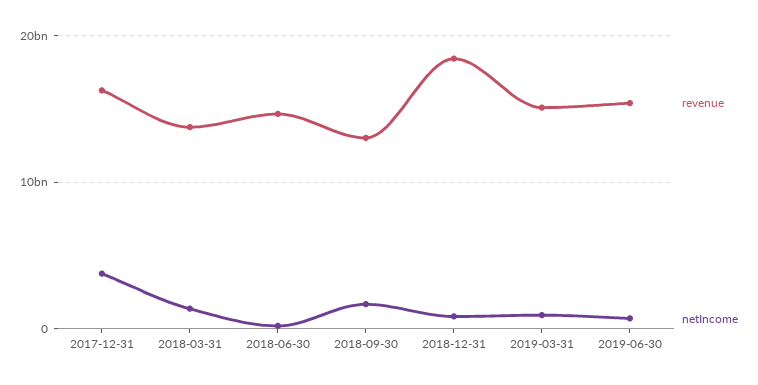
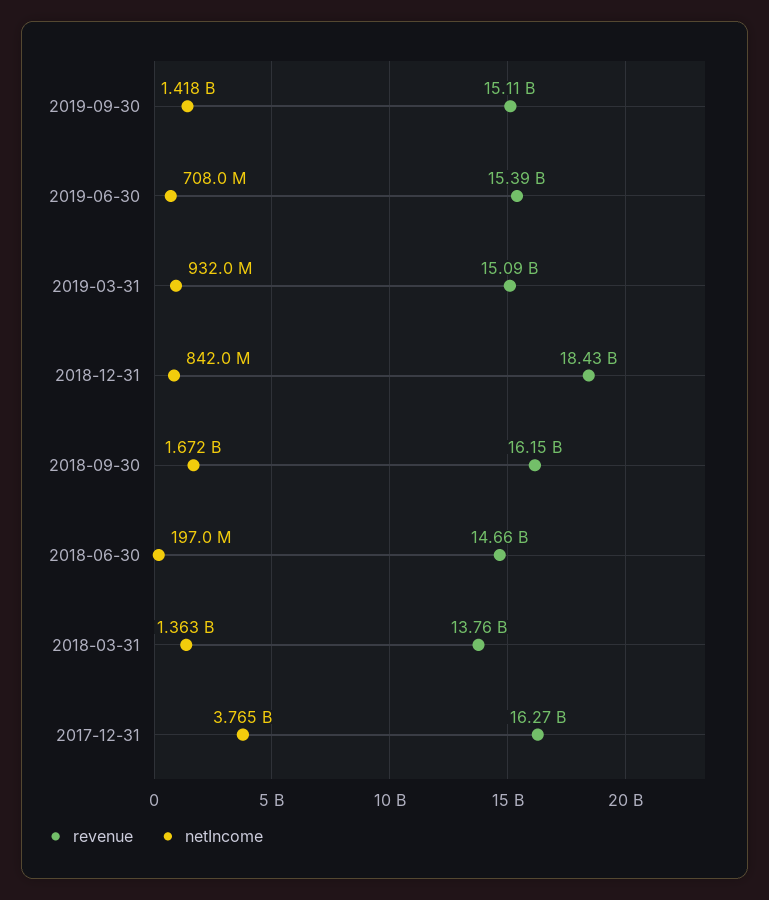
revenue, 2018-09-30: 13000000000 -> 16150000000
revenue, 2019-09-30: none -> 15110000000
netIncome, 2019-09-30: none -> 1418000000

